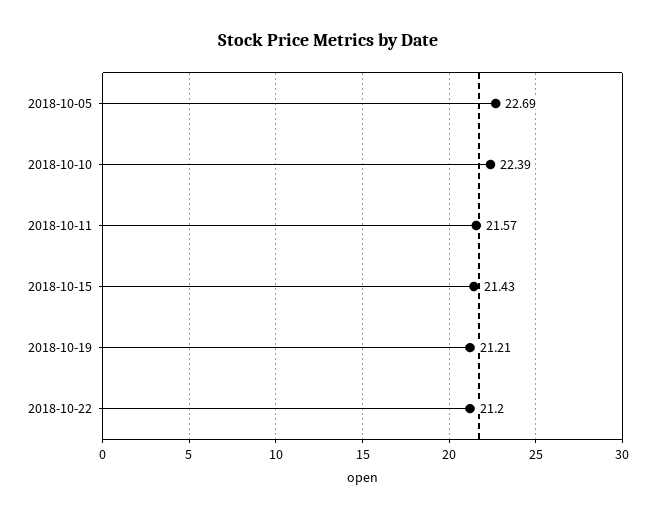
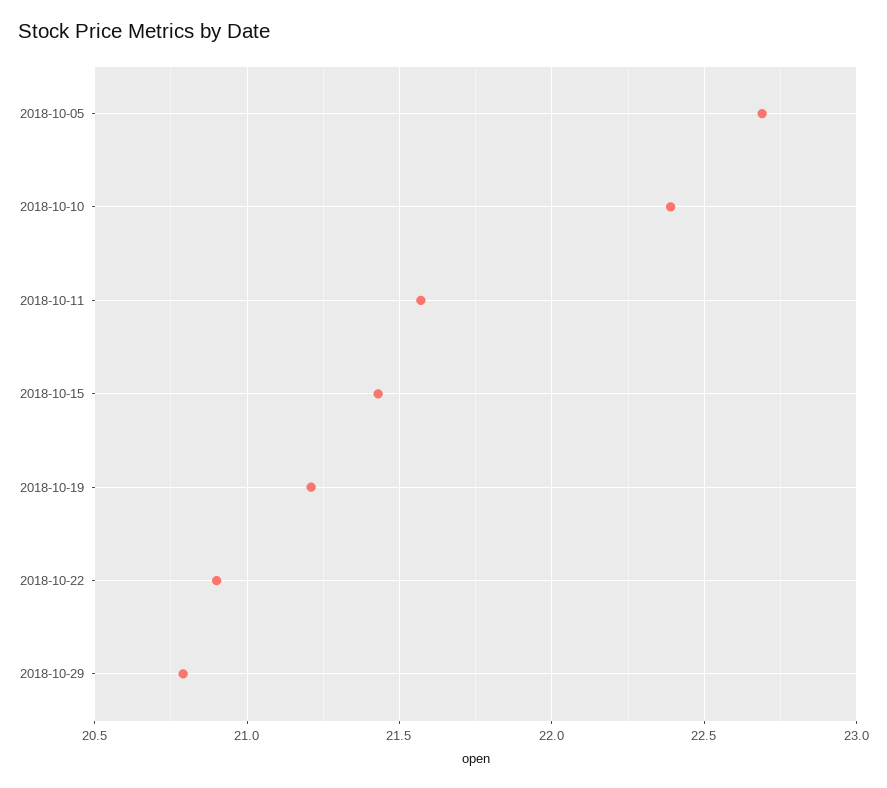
2018-10-22: 21.2 -> 20.9
2018-10-29: none -> 20.8

